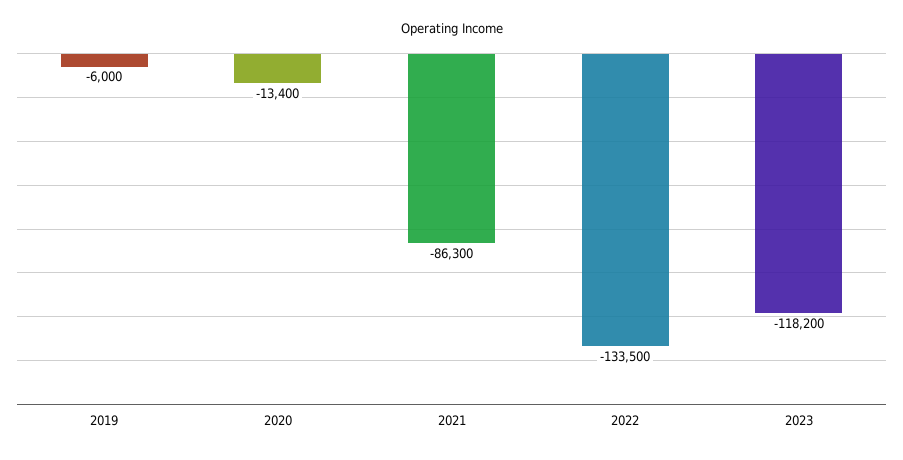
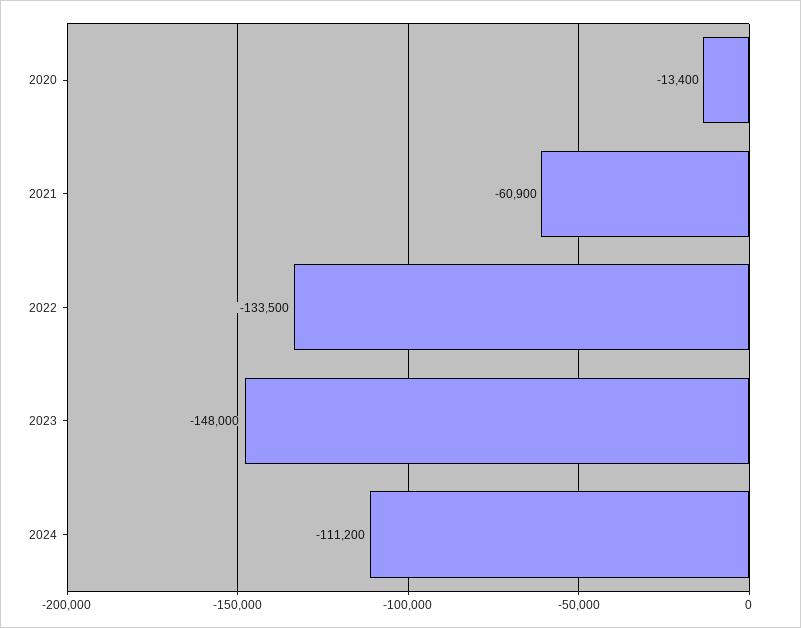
2019: -6000 -> none
2021: -86300 -> -60900
2023: -118200 -> -148000
2024: none -> -111200

